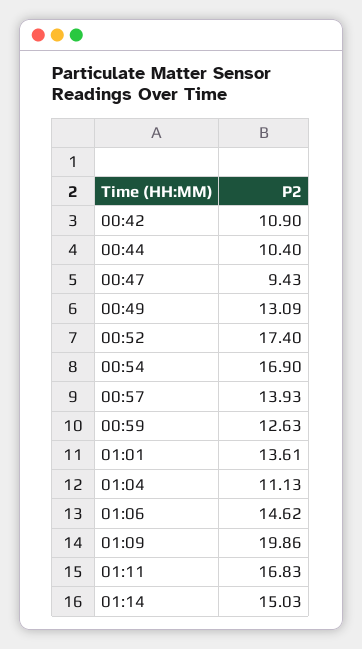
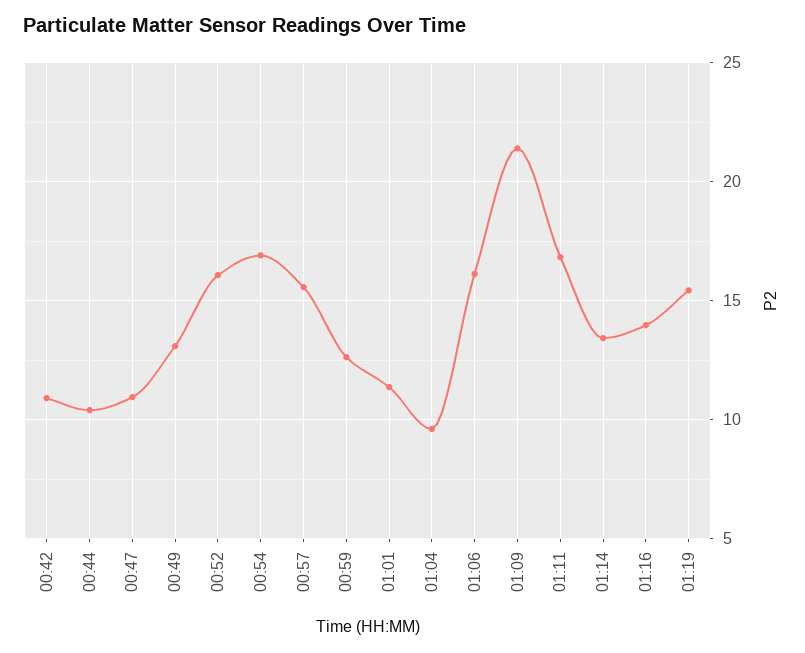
00:47: 9.43 -> 11
00:52: 17.4 -> 16
00:57: 13.93 -> 15.5
01:01: 13.61 -> 11.5
01:04: 11.13 -> 9.5
01:06: 14.62 -> 16
01:09: 19.86 -> 21.5
01:14: 15.03 -> 13.5
01:16: none -> 14
01:19: none -> 15.5

